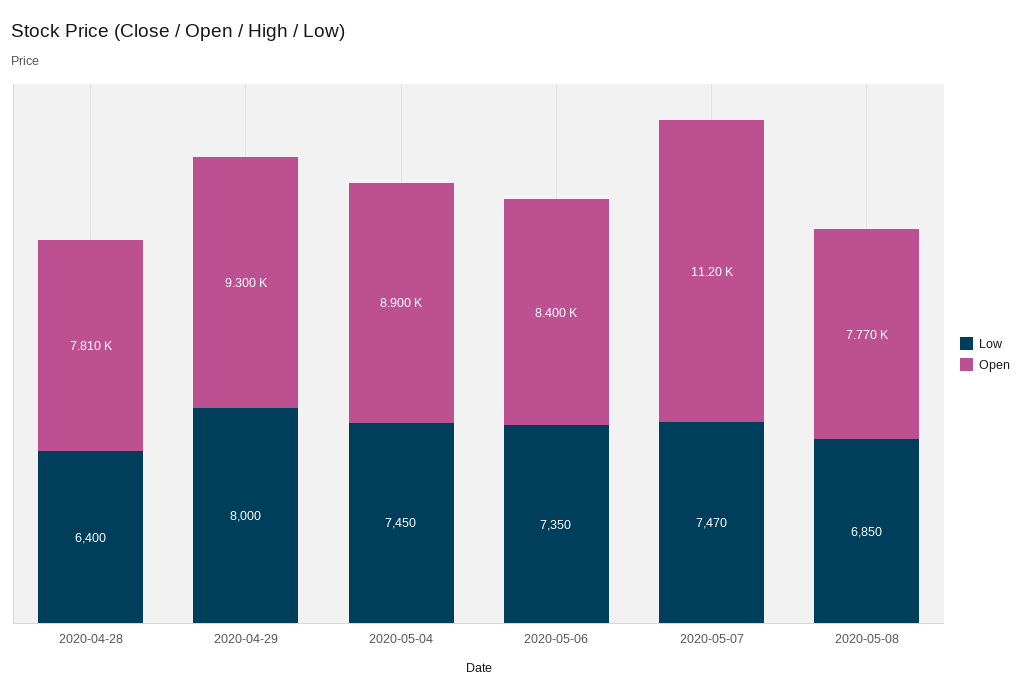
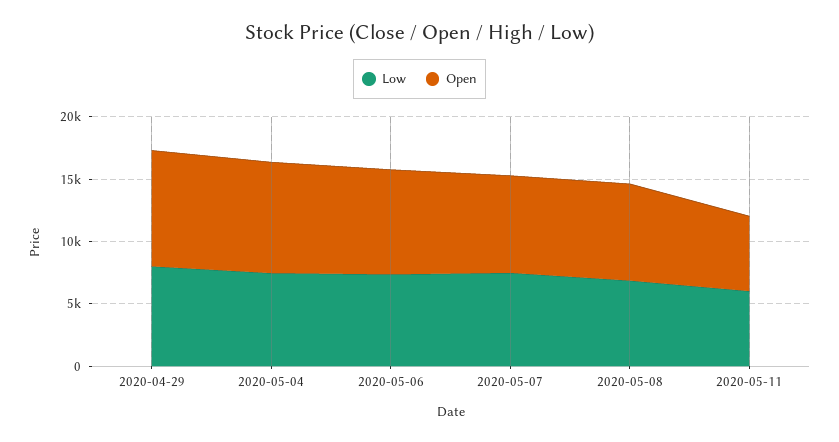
Low, 2020-04-28: 6400 -> none
Open, 2020-04-28: 7810 -> none
Open, 2020-05-07: 11200 -> 8000
Low, 2020-05-11: none -> 6000
Open, 2020-05-11: none -> 6000

